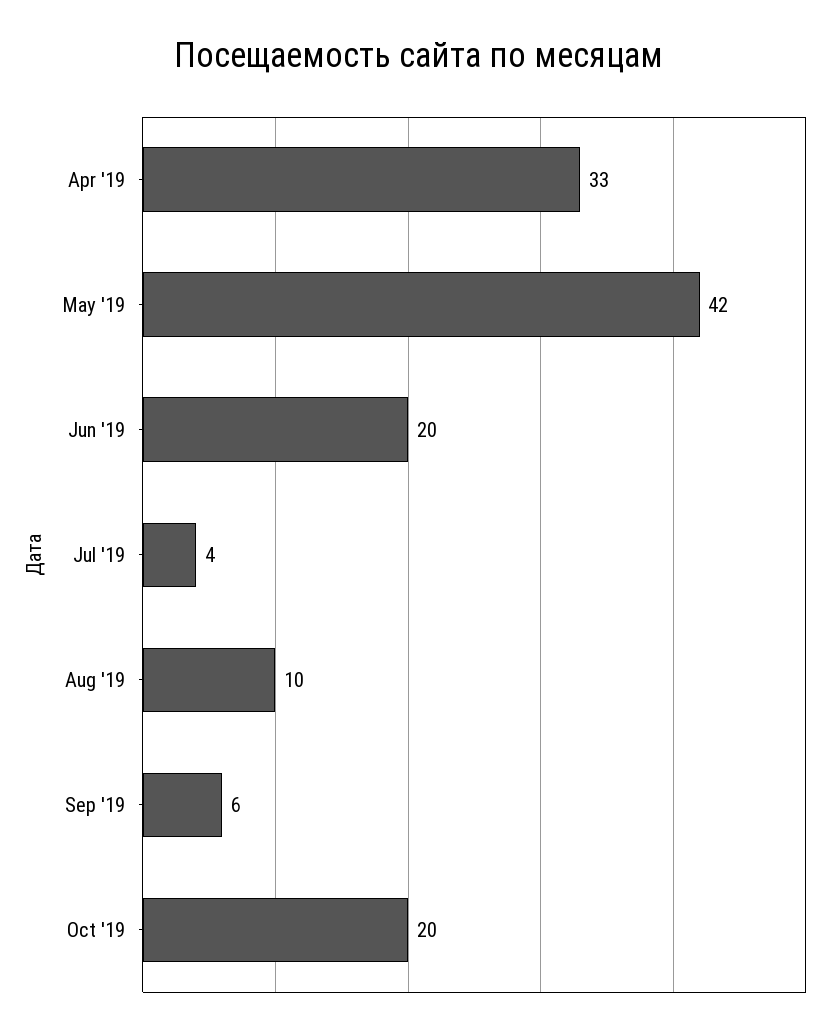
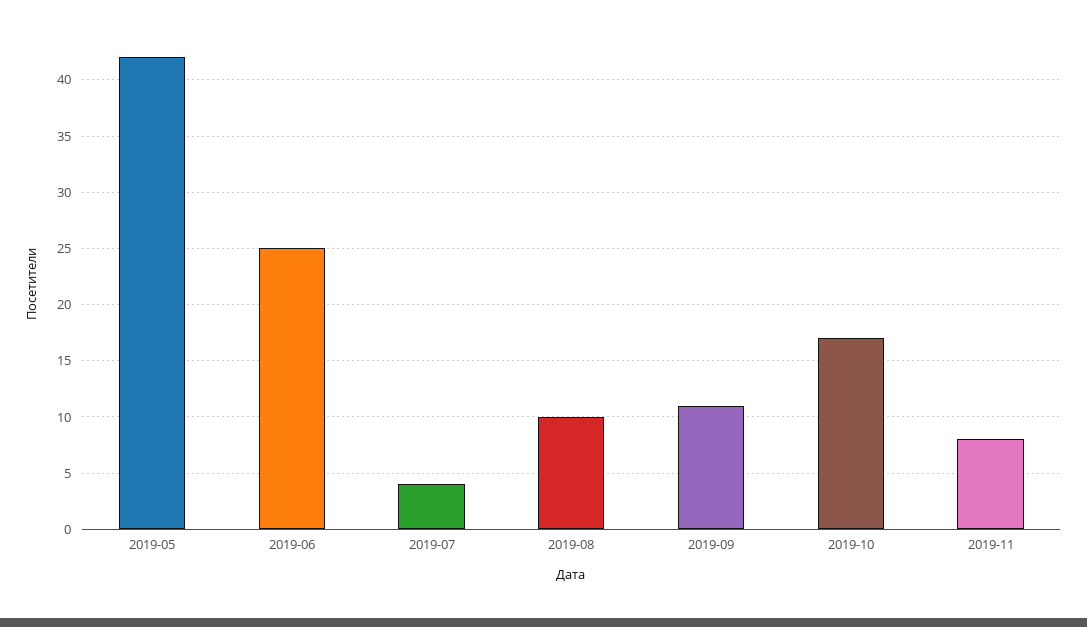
Apr '19: 33 -> none
Jun '19: 20 -> 25
Sep '19: 6 -> 11
Oct '19: 20 -> 17
2019-11: none -> 8

